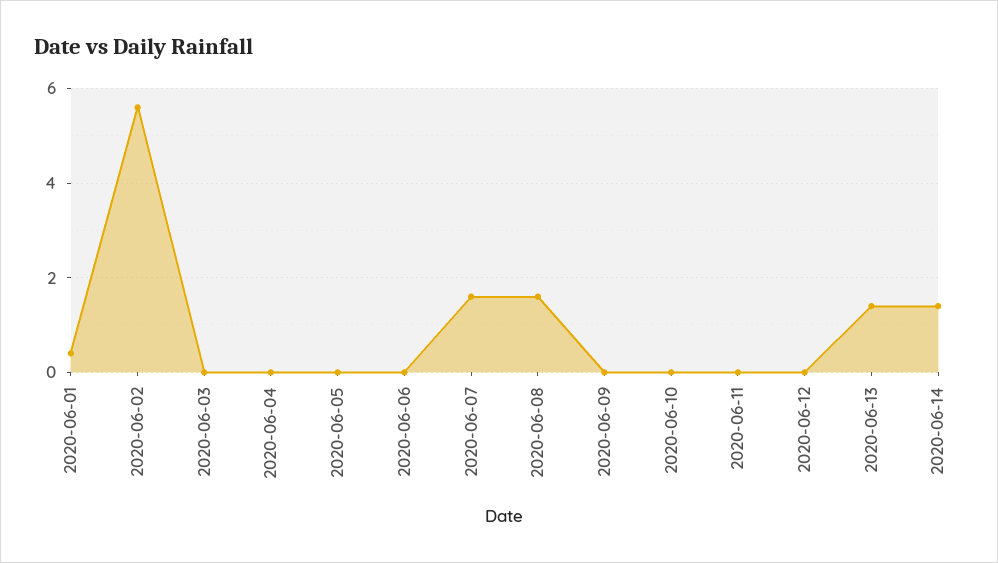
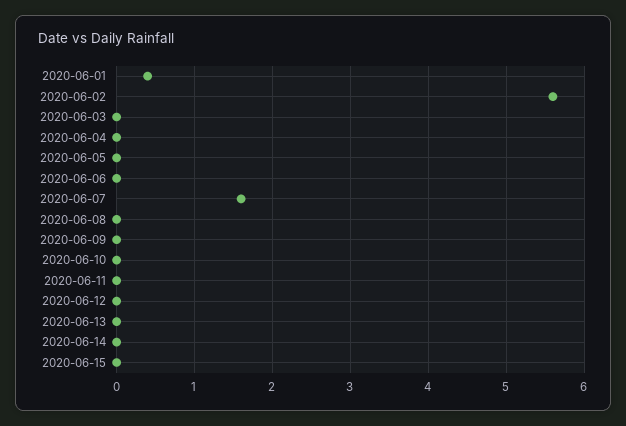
2020-06-08: 1.5 -> 0
2020-06-13: 1.5 -> 0
2020-06-14: 1.5 -> 0
2020-06-15: none -> 0

